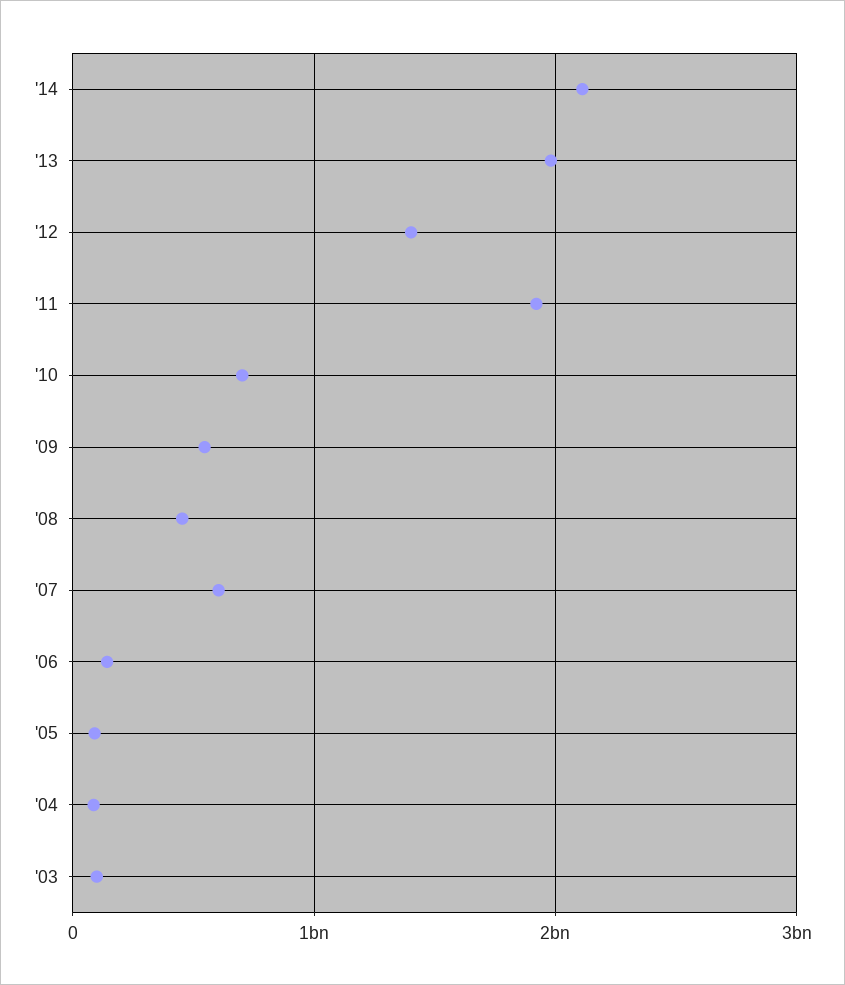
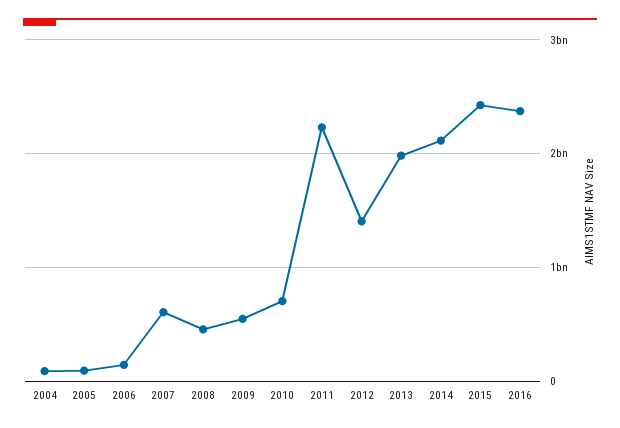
'11: 1900000000 -> 2200000000
'03: 100000000 -> none
2015: none -> 2400000000
2016: none -> 2400000000

